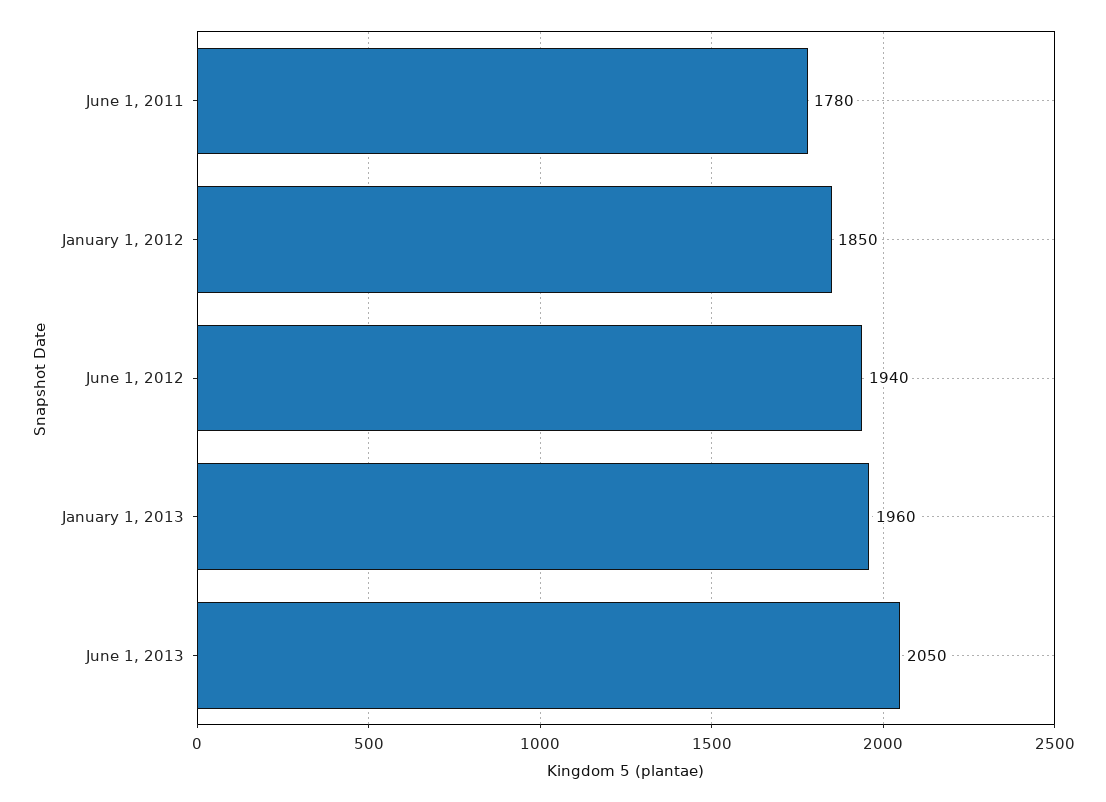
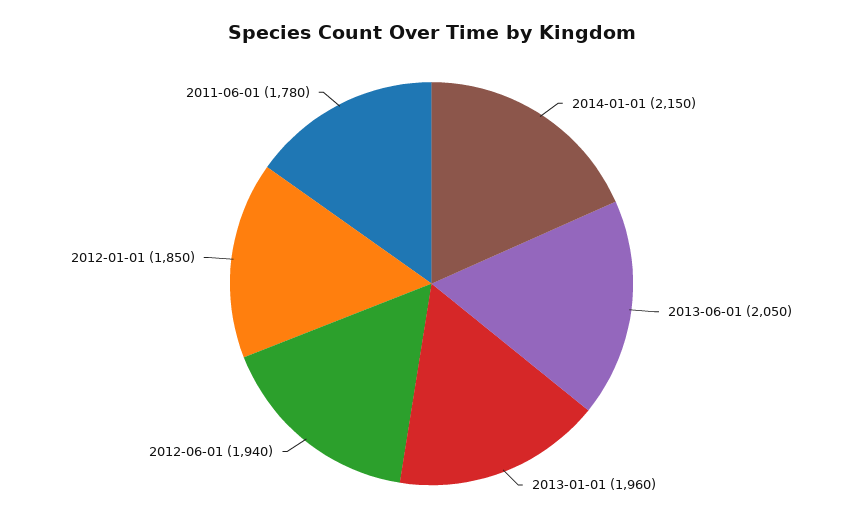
2014-01-01: none -> 2150

